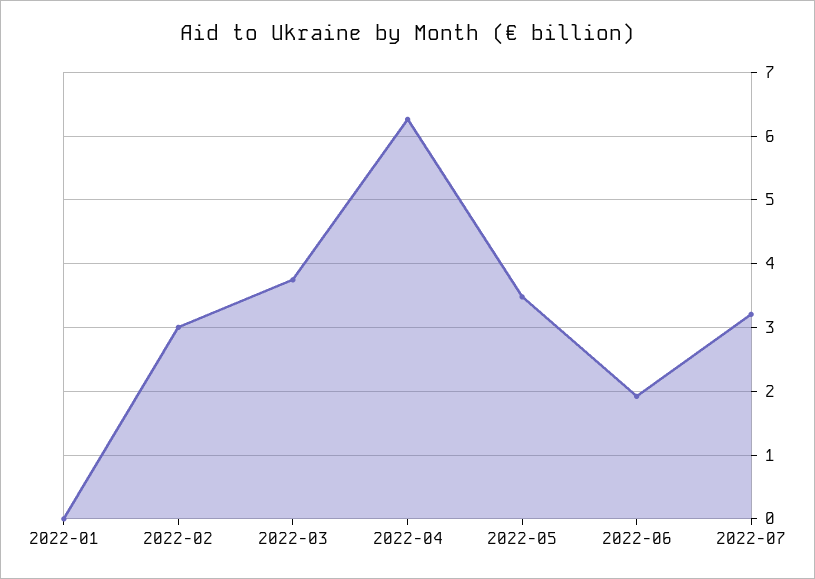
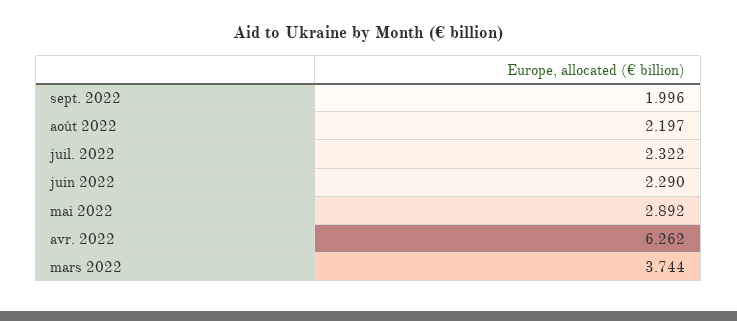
2022-01: 0 -> none
2022-02: 3 -> none
2022-05: 3.5 -> 2.892
2022-06: 1.9 -> 2.29
2022-07: 3.2 -> 2.322
sept. 2022: none -> 1.996
août 2022: none -> 2.197

